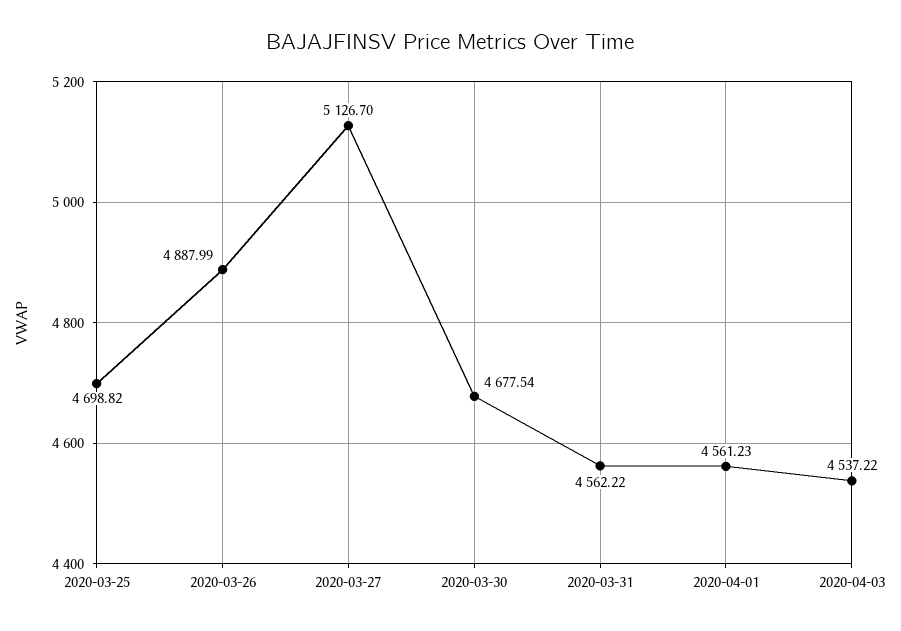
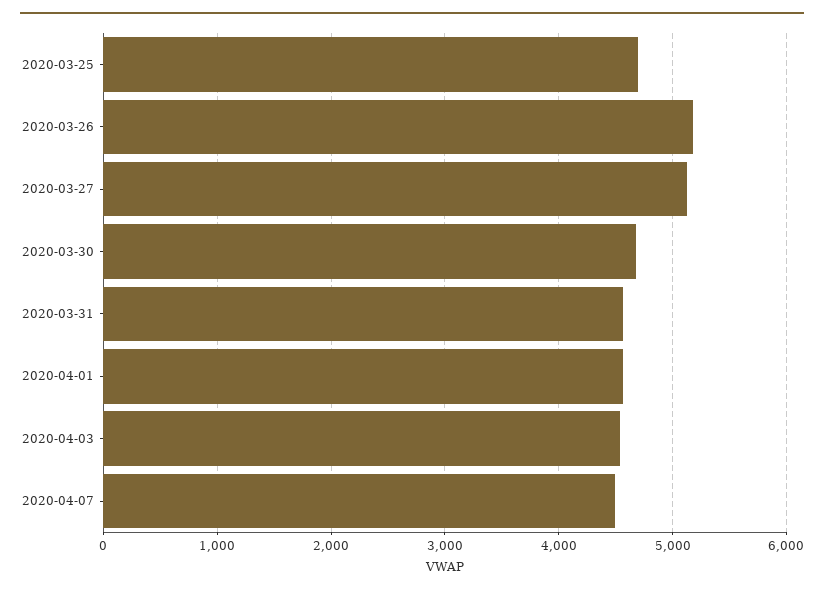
2020-03-26: 4887.99 -> 5200
2020-04-07: none -> 4500

